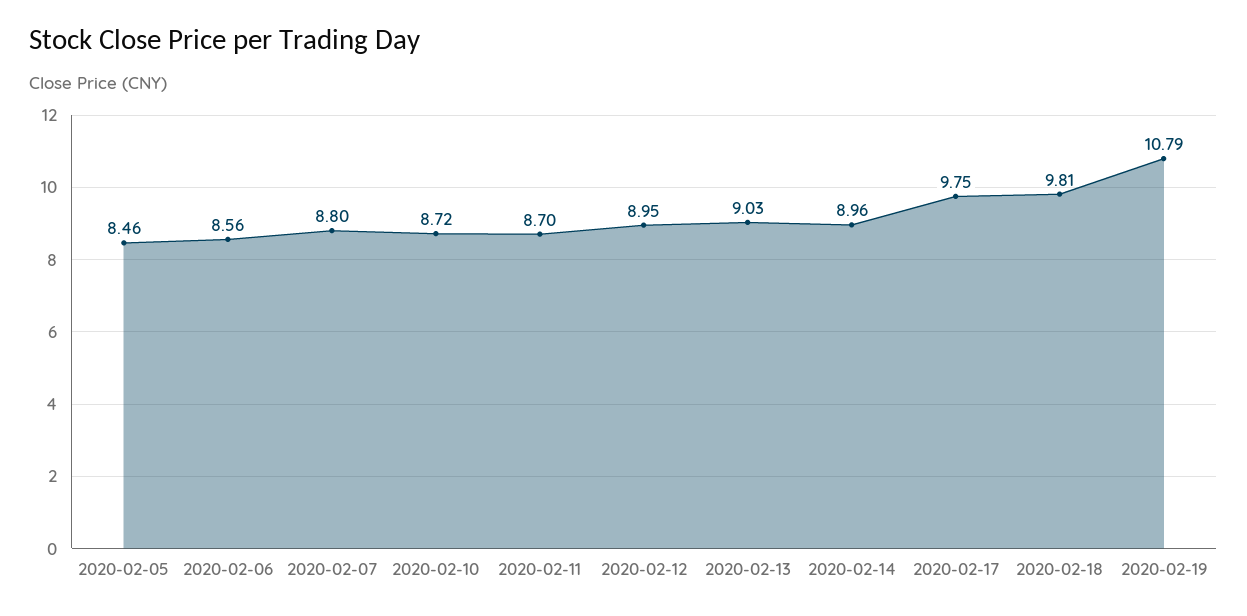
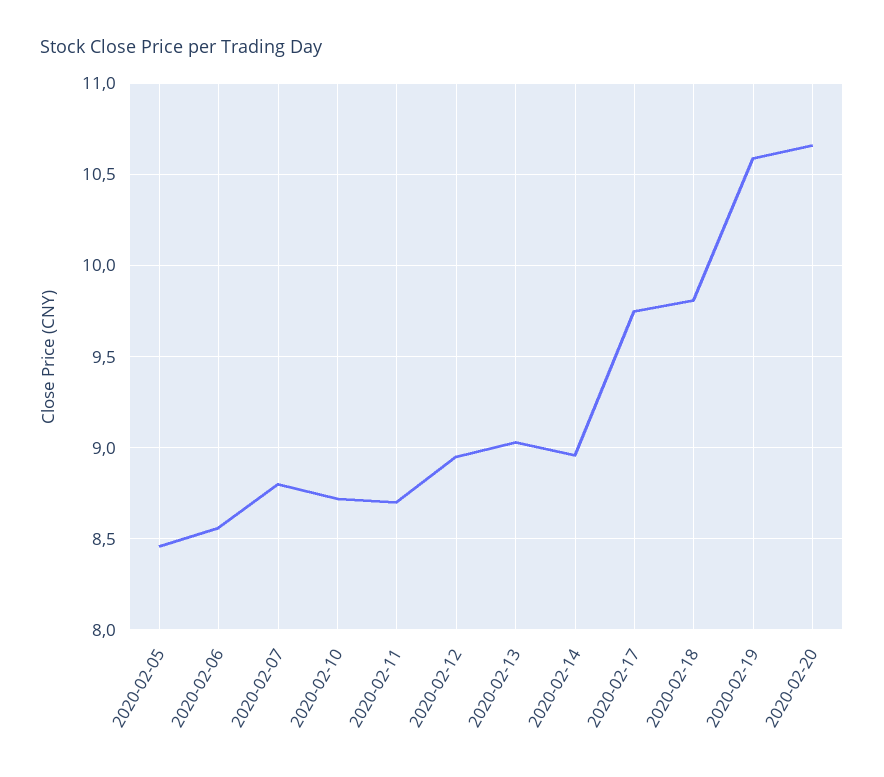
2020-02-19: 10.79 -> 10.6
2020-02-20: none -> 10.65

